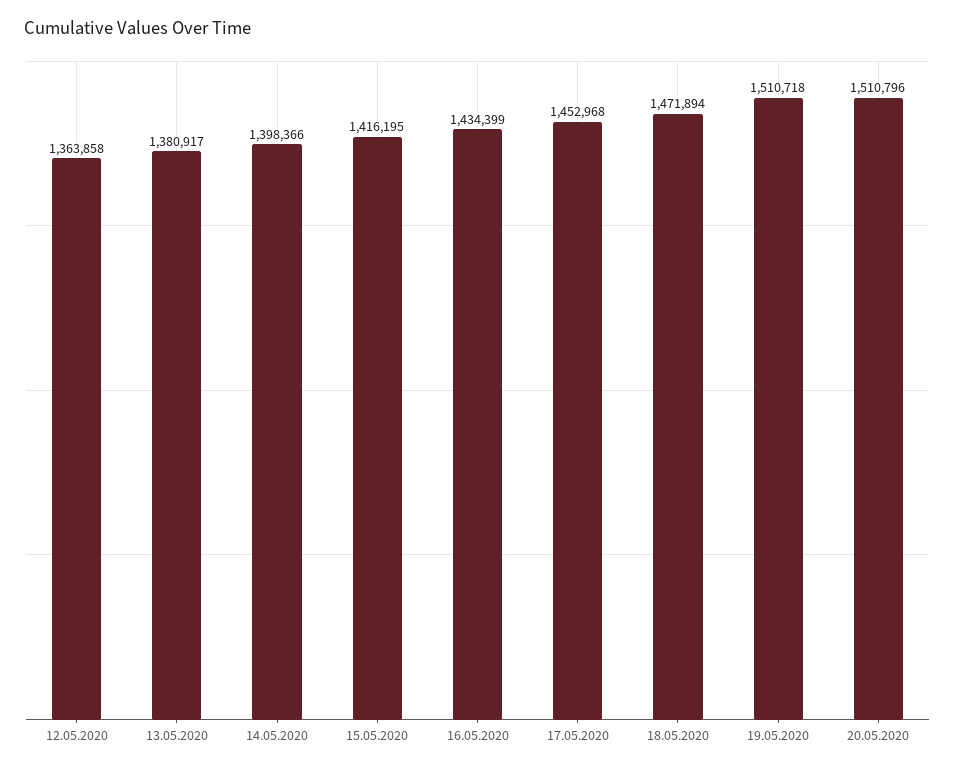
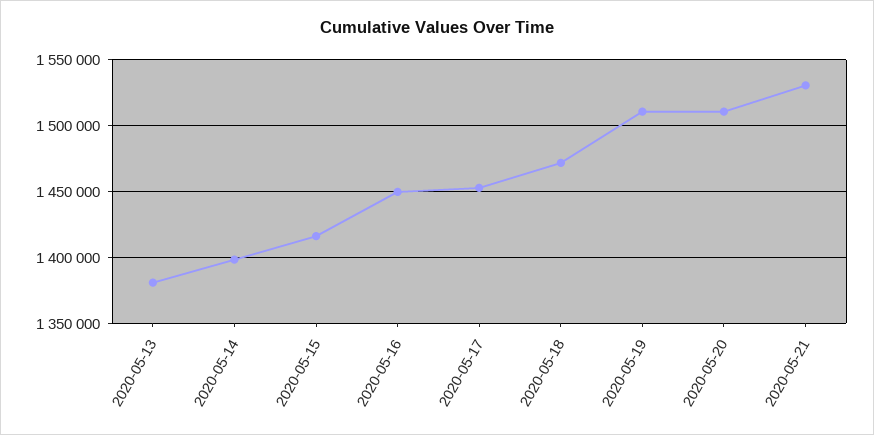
12.05.2020: 1363858 -> none
16.05.2020: 1434399 -> 1450000
2020-05-21: none -> 1530000

